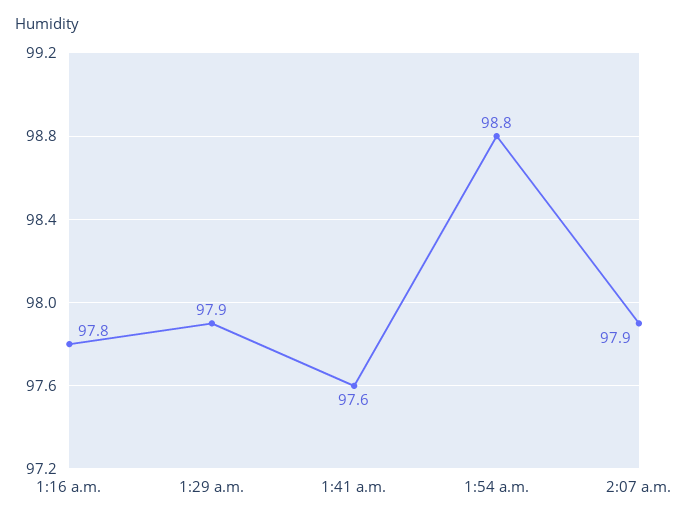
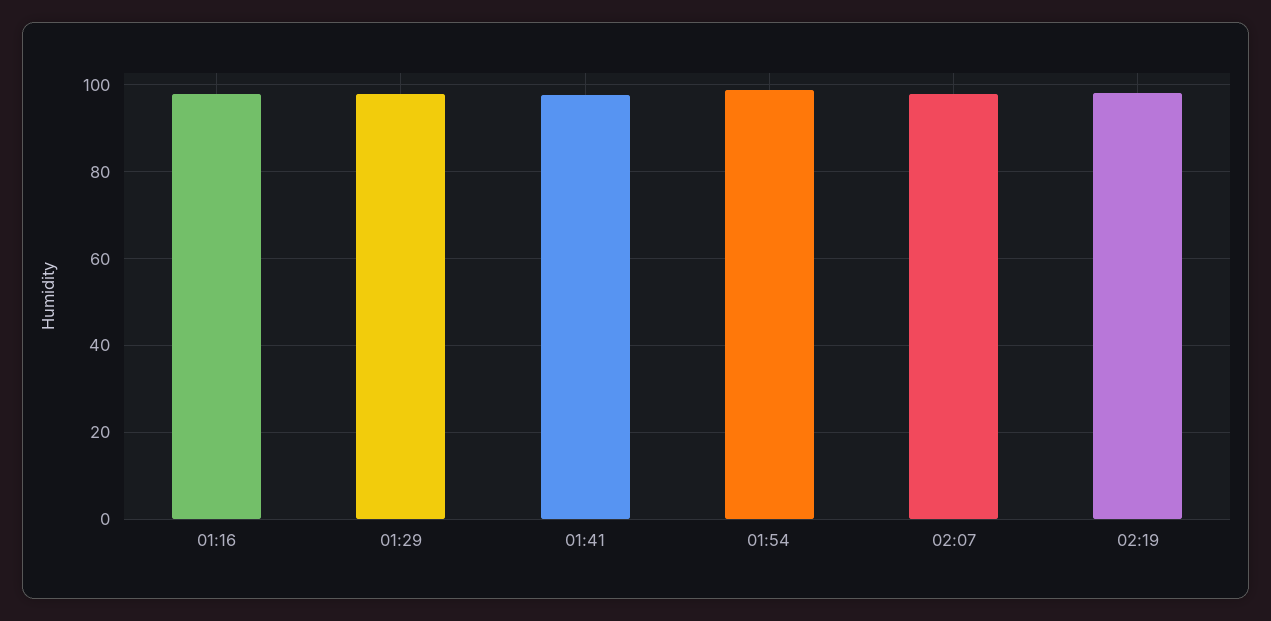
02:19: none -> 98

